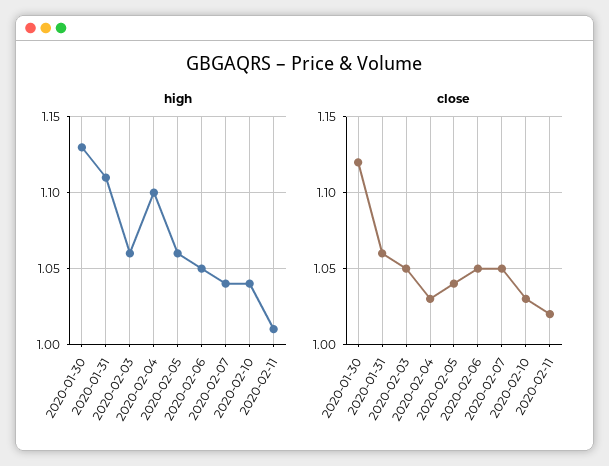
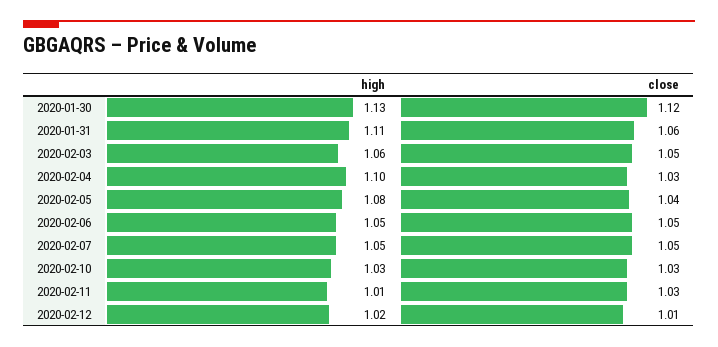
high, 2020-02-05: 1.06 -> 1.08
high, 2020-02-07: 1.04 -> 1.05
high, 2020-02-10: 1.04 -> 1.03
close, 2020-02-11: 1.02 -> 1.03
high, 2020-02-12: none -> 1.02
close, 2020-02-12: none -> 1.01

